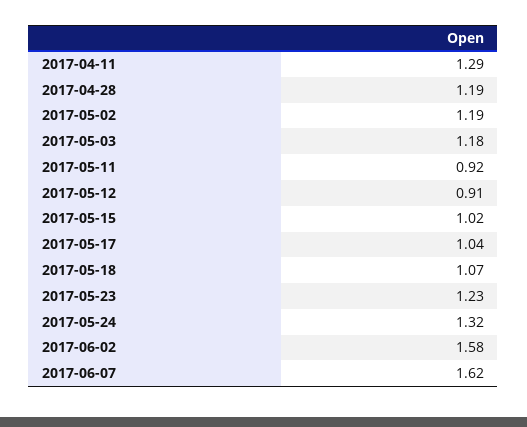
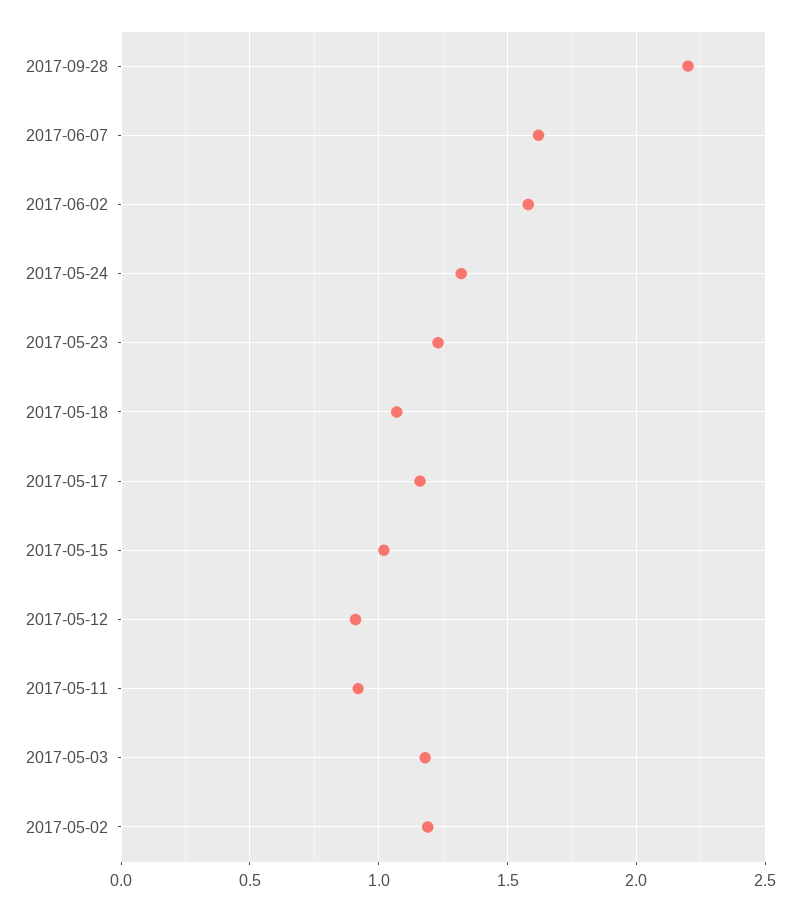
2017-04-11: 1.29 -> none
2017-04-28: 1.19 -> none
2017-05-17: 1.04 -> 1.15
2017-09-28: none -> 2.2

